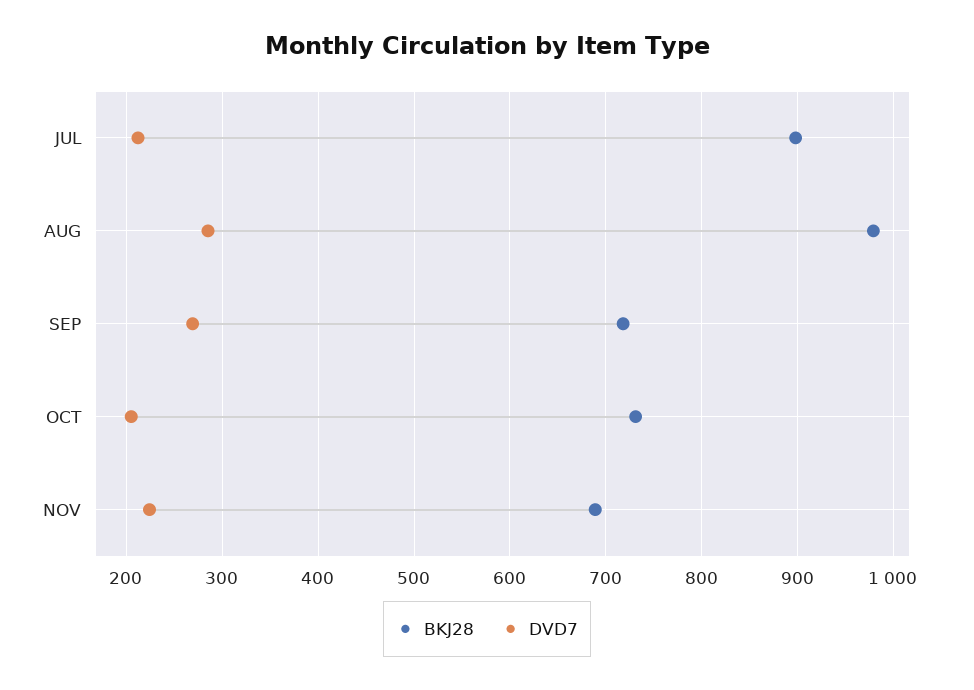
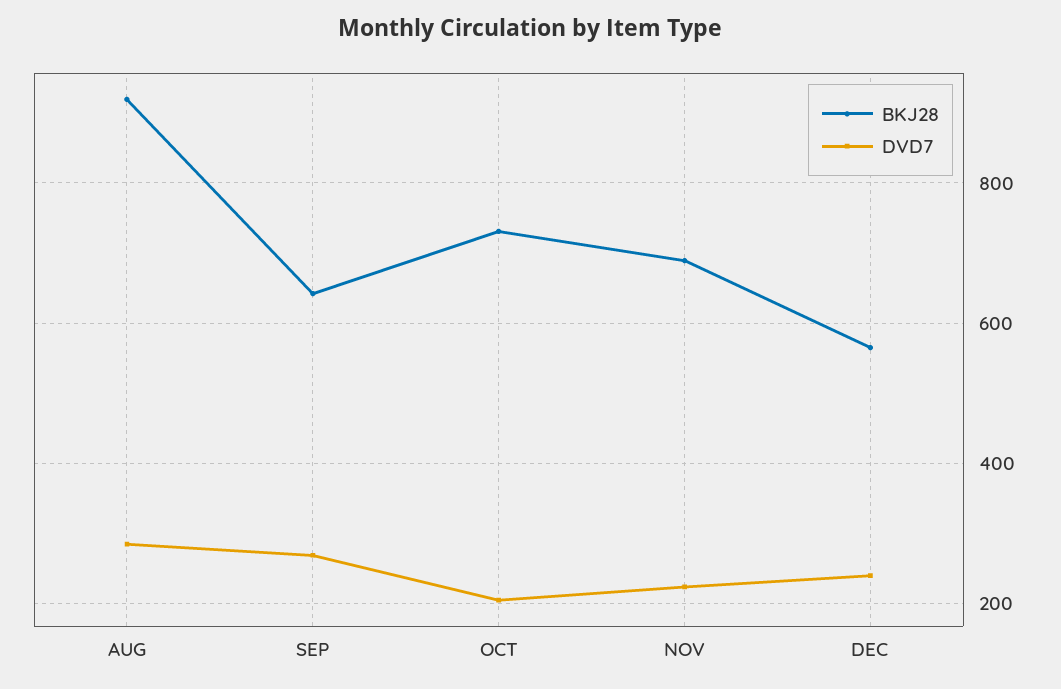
BKJ28, JUL: 900 -> none
DVD7, JUL: 210 -> none
BKJ28, AUG: 980 -> 920
BKJ28, SEP: 720 -> 640
BKJ28, DEC: none -> 560
DVD7, DEC: none -> 240

